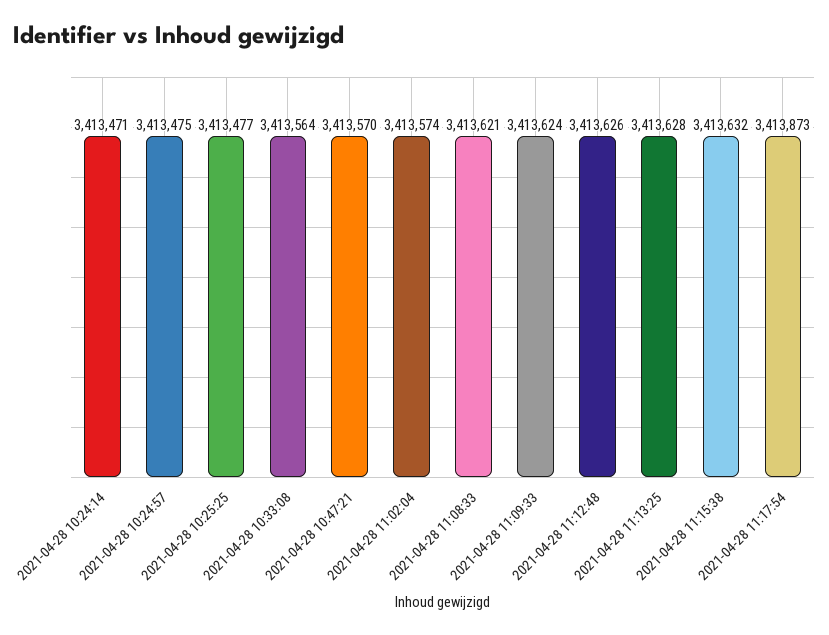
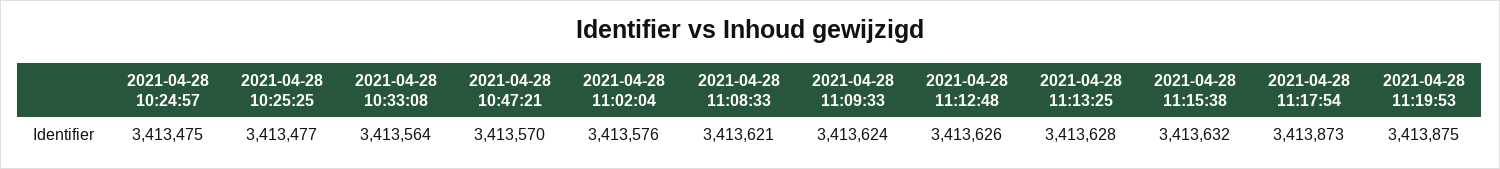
2021-04-28 10:24:14: 3413471 -> none
2021-04-28 11:02:04: 3413574 -> 3413576
2021-04-28 11:19:53: none -> 3413875

